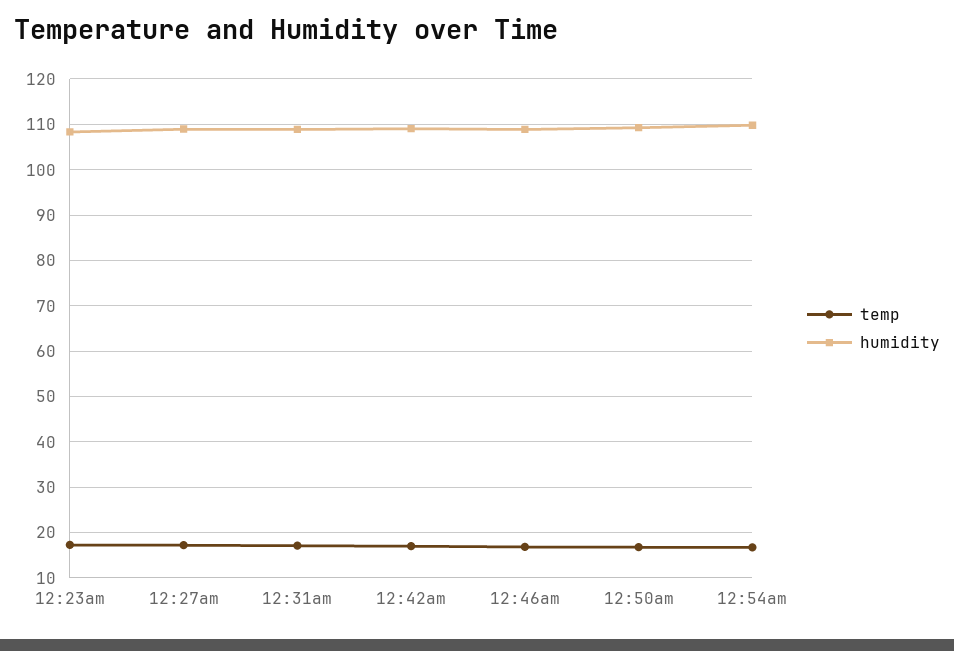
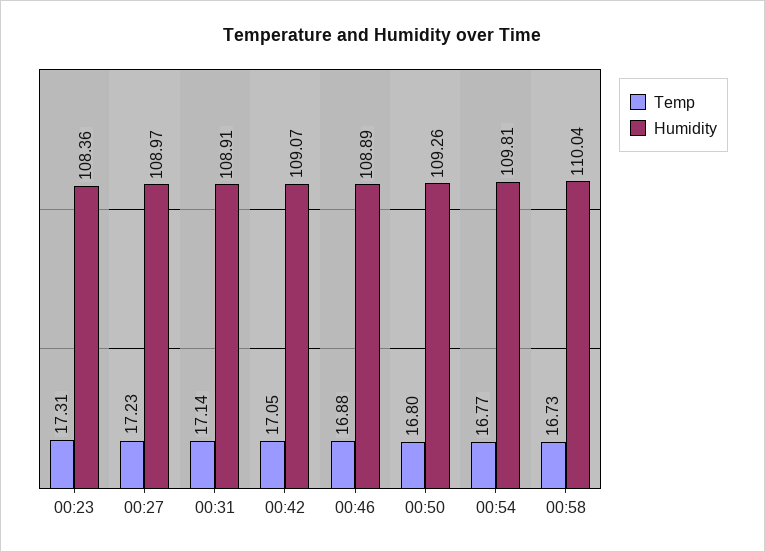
temp, 00:58: none -> 16.73
humidity, 00:58: none -> 110.04

